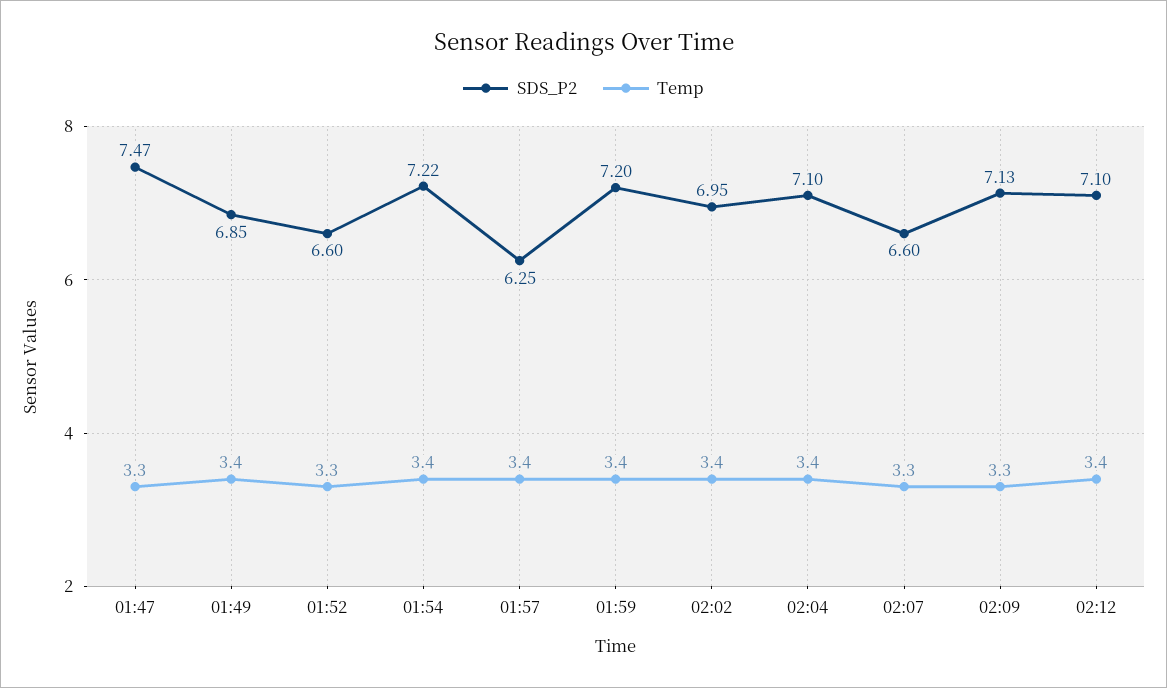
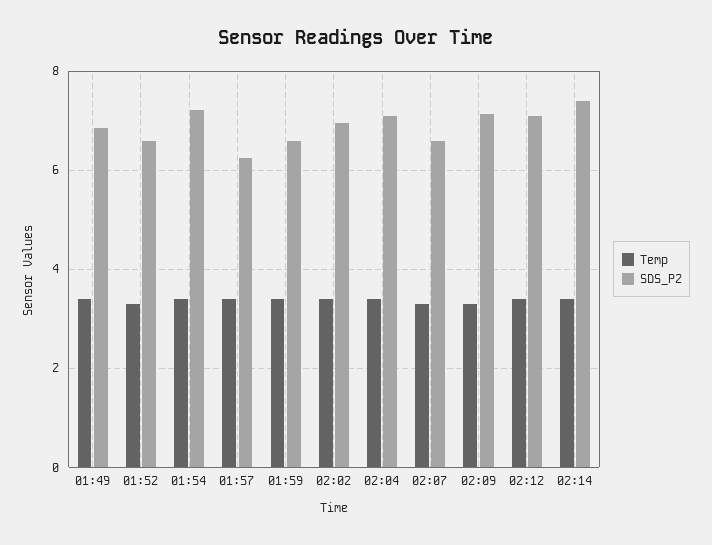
SDS_P2, 01:47: 7.47 -> none
Temp, 01:47: 3.3 -> none
SDS_P2, 01:59: 7.2 -> 6.6
Temp, 02:14: none -> 3.4
SDS_P2, 02:14: none -> 7.4

